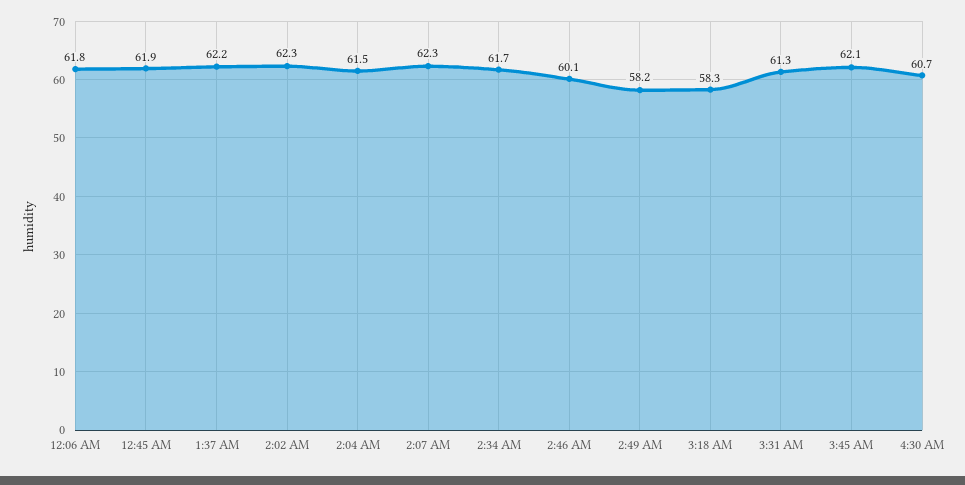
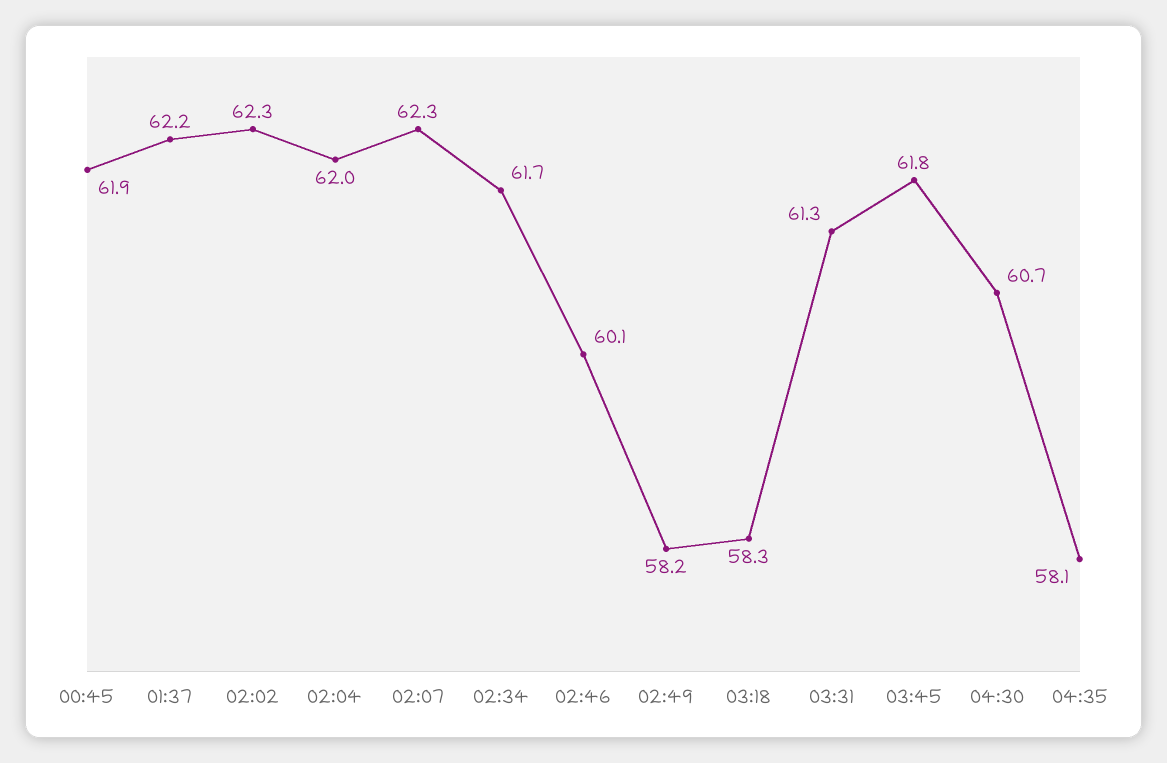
12:06 AM: 61.8 -> none
2:04 AM: 61.5 -> 62
3:45 AM: 62.1 -> 61.8
04:35: none -> 58.1

